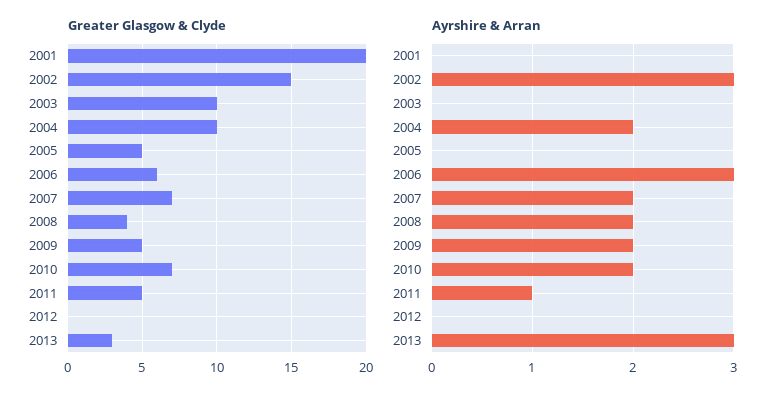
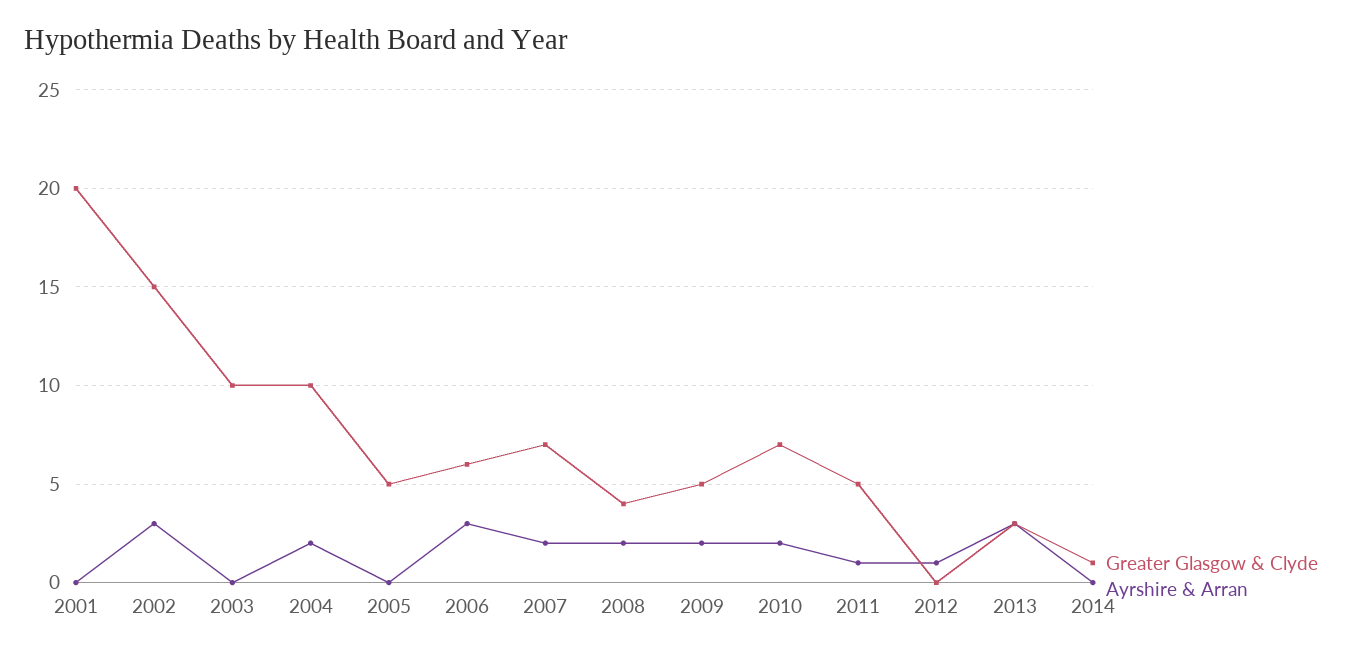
Ayrshire & Arran, 2012: 0 -> 1
Greater Glasgow & Clyde, 2014: none -> 1
Ayrshire & Arran, 2014: none -> 0

